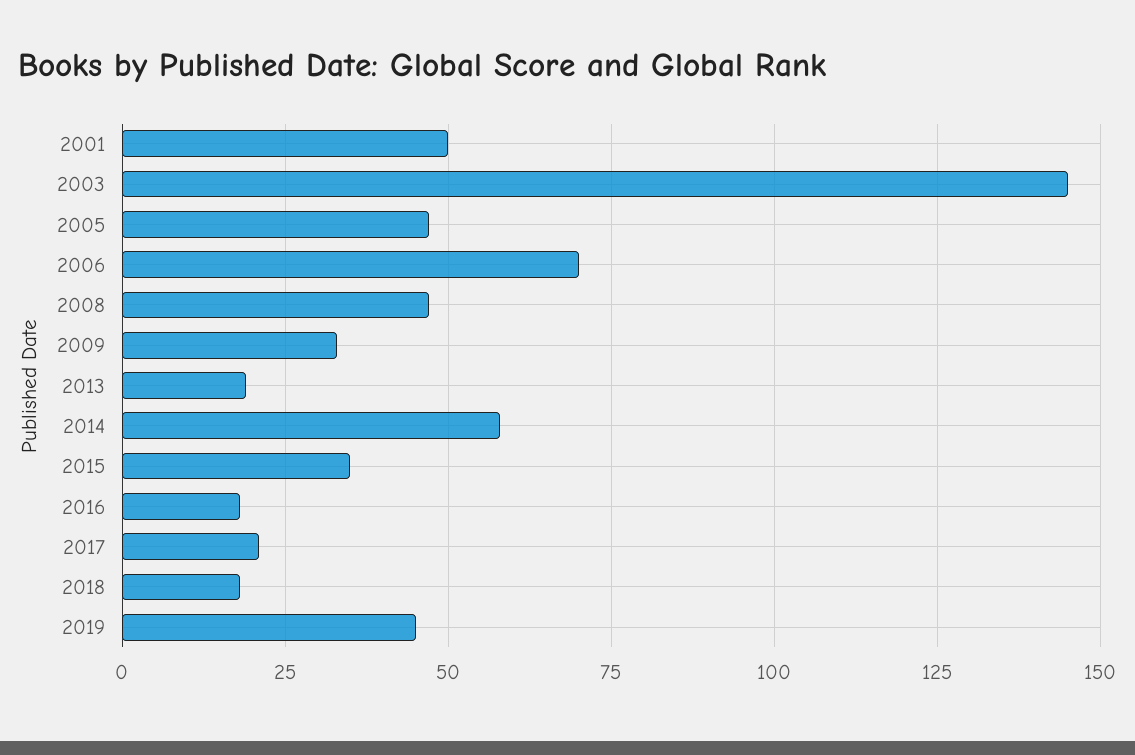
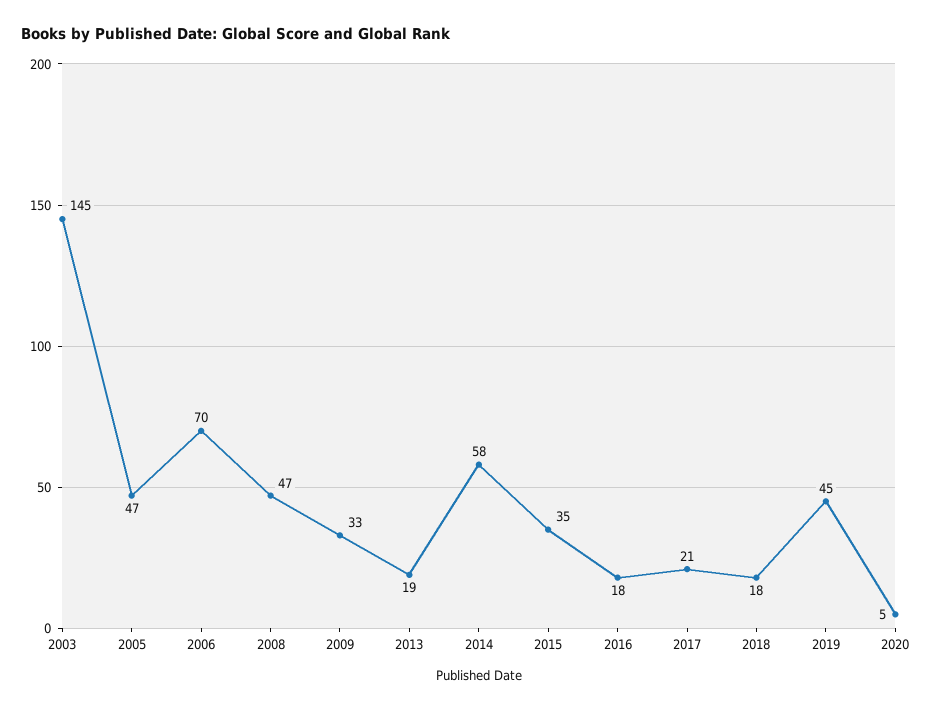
2001: 50 -> none
2020: none -> 5

